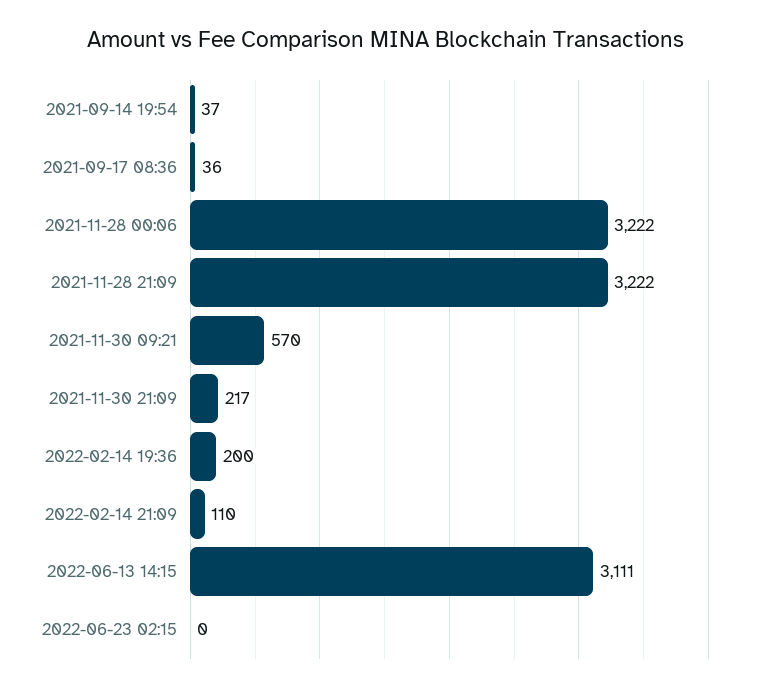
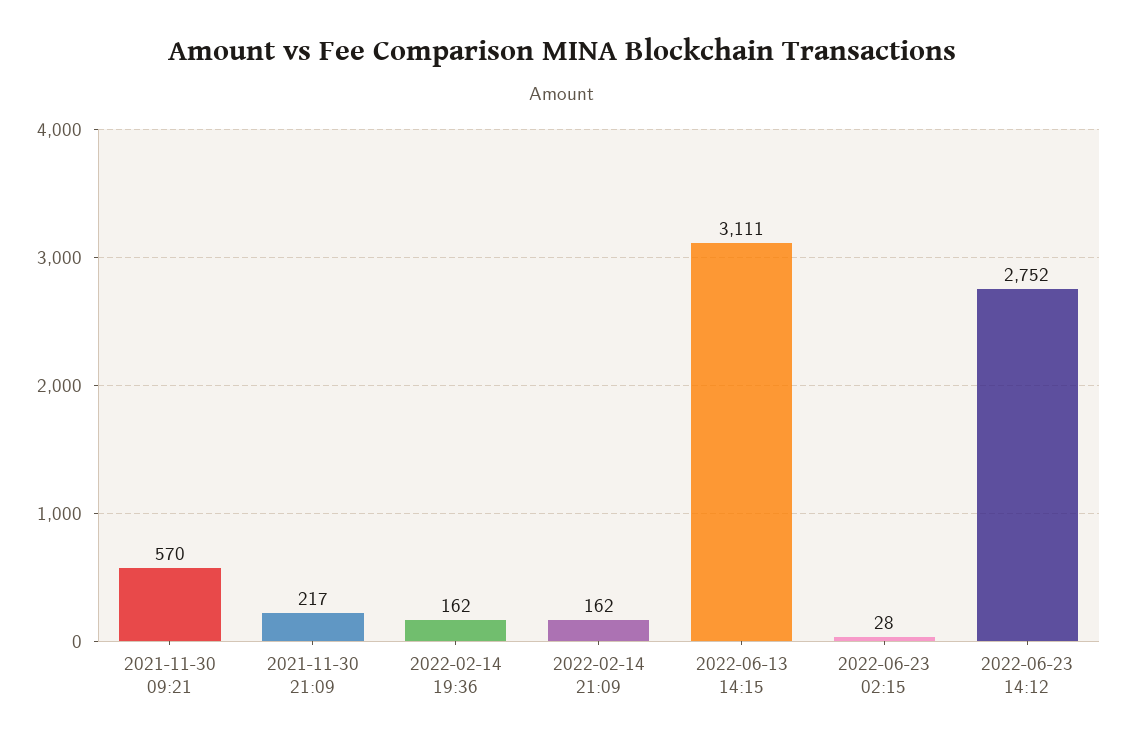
2021-09-14 19:54: 37 -> none
2021-09-17 08:36: 36 -> none
2021-11-28 00:06: 3222 -> none
2021-11-28 21:09: 3222 -> none
2022-02-14 19:36: 200 -> 162
2022-02-14 21:09: 110 -> 162
2022-06-23 02:15: 0 -> 28
2022-06-23 14:12: none -> 2752

